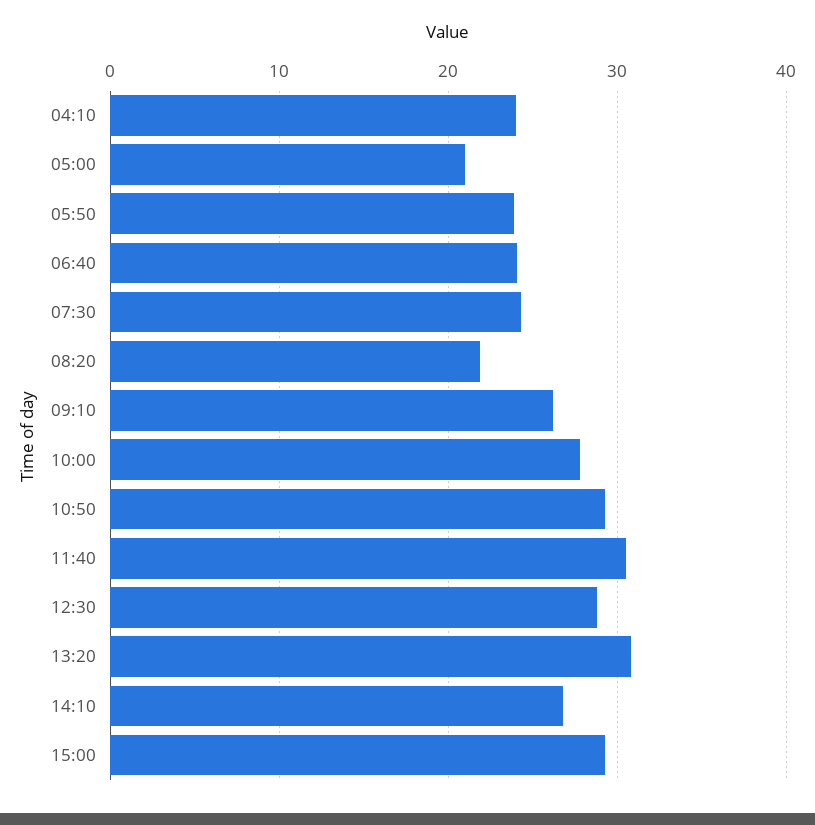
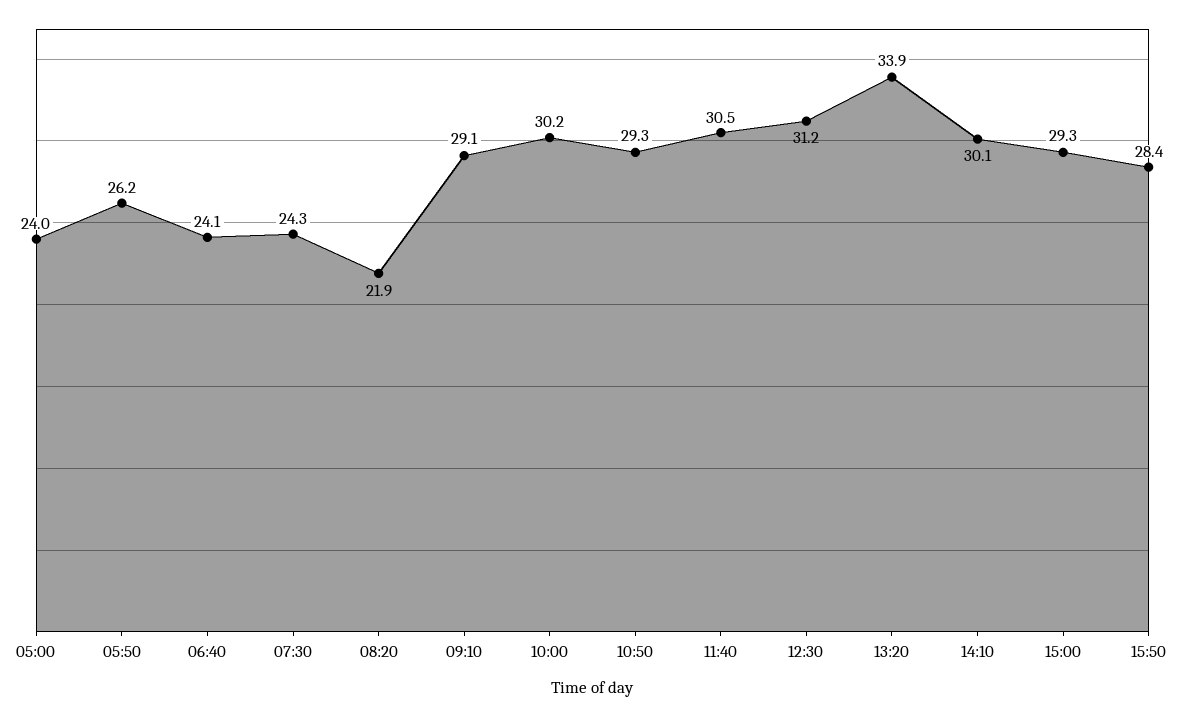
04:10: 24 -> none
05:00: 21 -> 24
05:50: 24 -> 26.2
09:10: 26 -> 29.1
10:00: 28 -> 30.2
12:30: 29 -> 31.2
13:20: 31 -> 33.9
14:10: 27 -> 30.1
15:50: none -> 28.4

